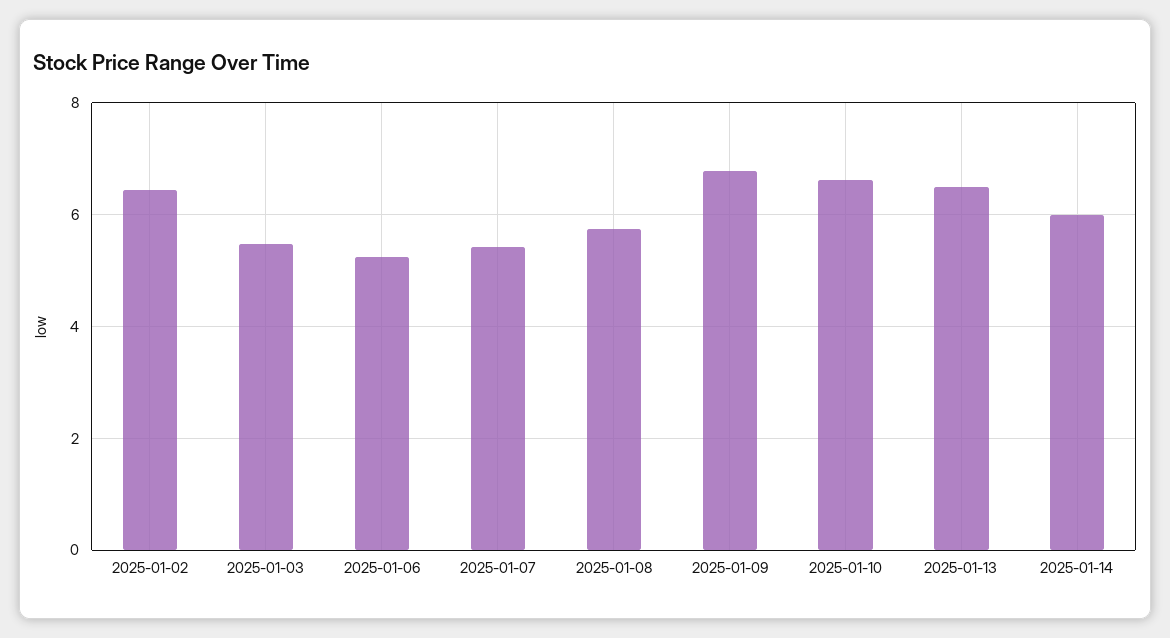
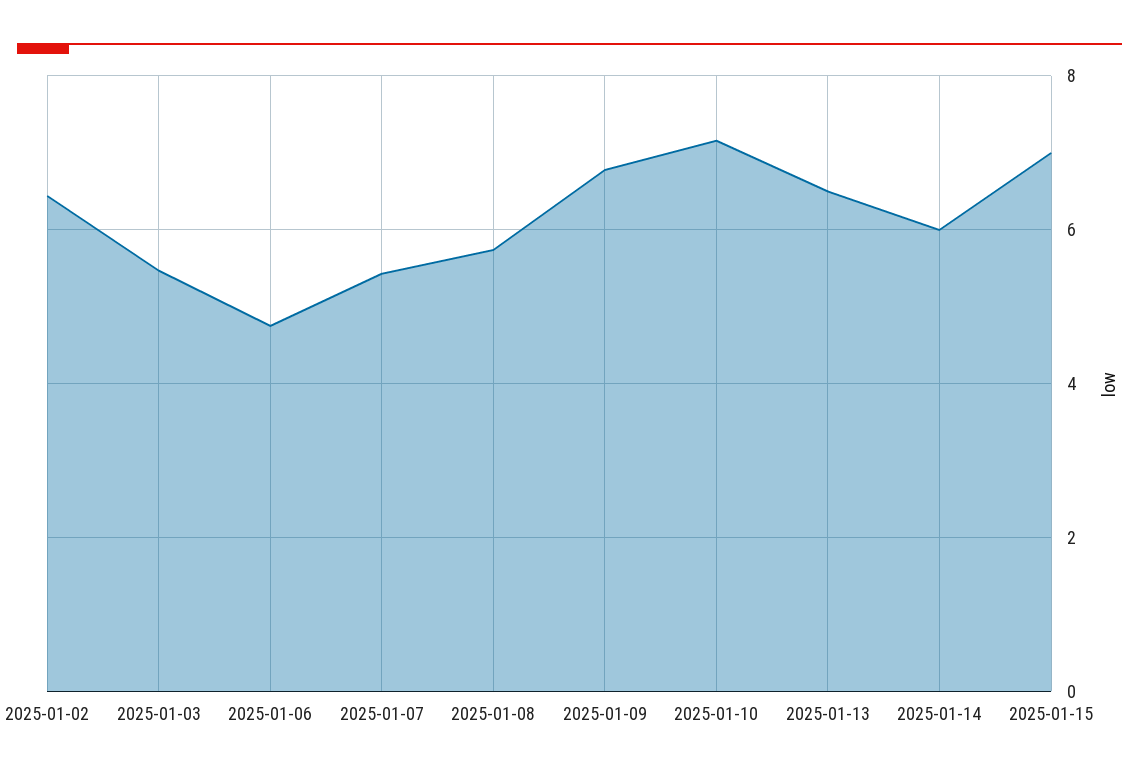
2025-01-06: 5.2 -> 4.8
2025-01-10: 6.6 -> 7.2
2025-01-15: none -> 7

